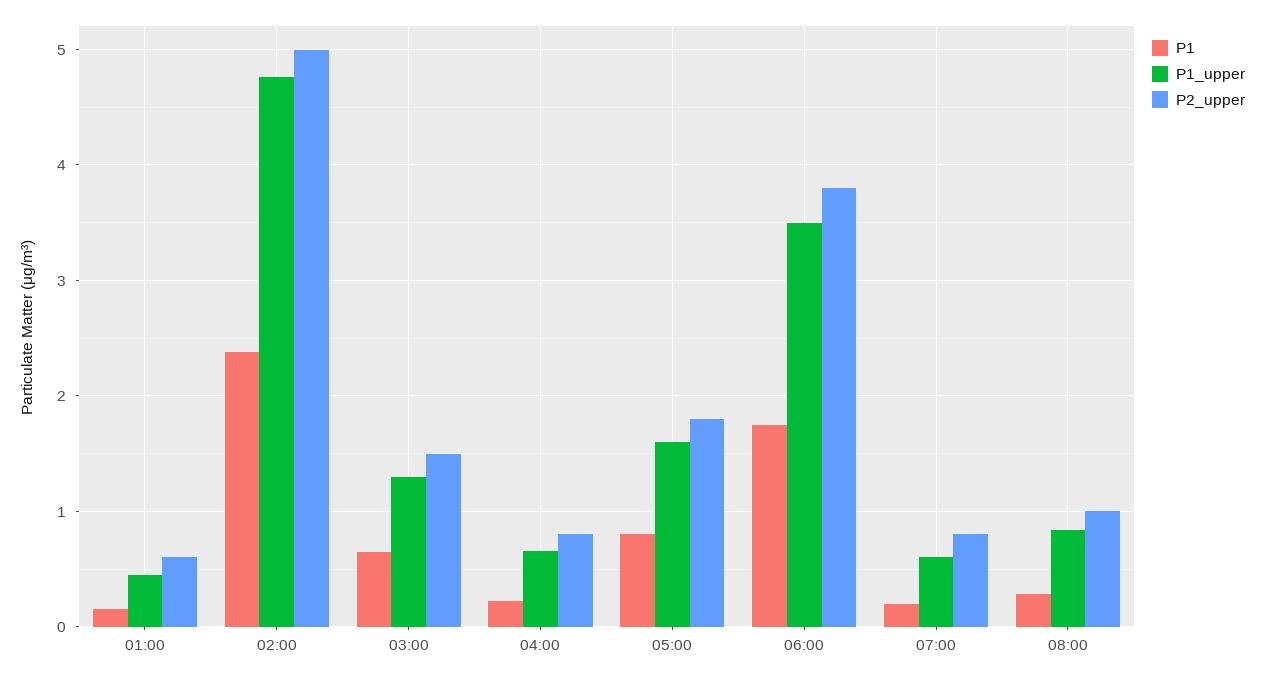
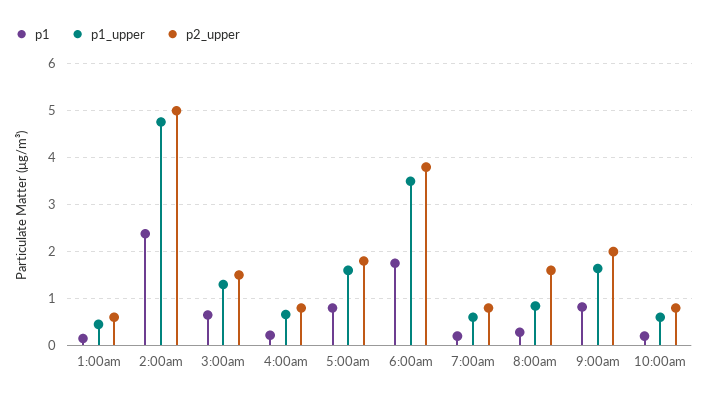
P2_upper, 08:00: 1 -> 1.6
P1, 9:00am: none -> 0.8
P1_upper, 9:00am: none -> 1.6
P2_upper, 9:00am: none -> 2
P1, 10:00am: none -> 0.2
P1_upper, 10:00am: none -> 0.6
P2_upper, 10:00am: none -> 0.8

